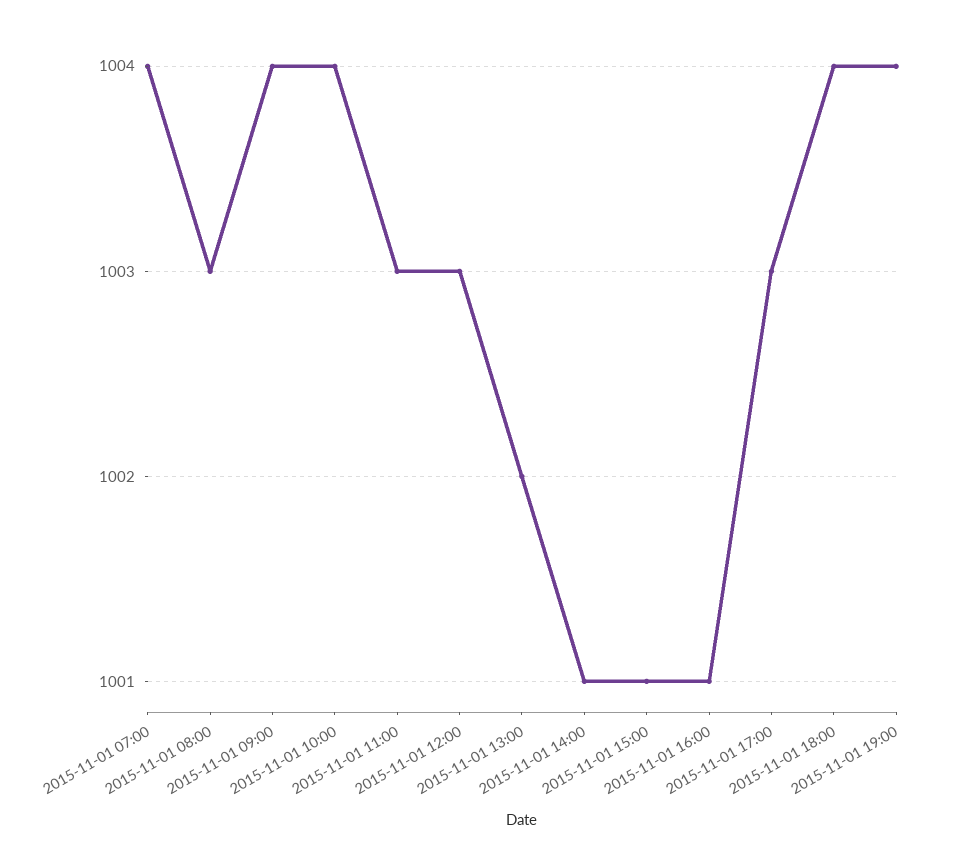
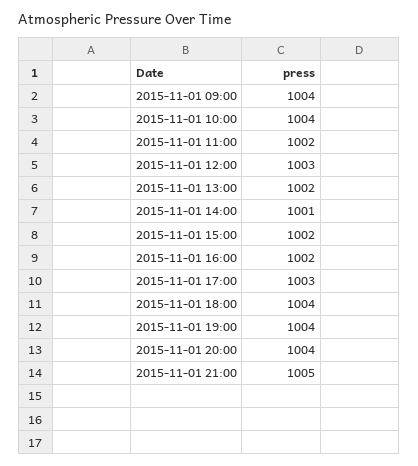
2015-11-01 07:00: 1004 -> none
2015-11-01 08:00: 1003 -> none
2015-11-01 11:00: 1003 -> 1002
2015-11-01 15:00: 1001 -> 1002
2015-11-01 16:00: 1001 -> 1002
2015-11-01 20:00: none -> 1004
2015-11-01 21:00: none -> 1005

